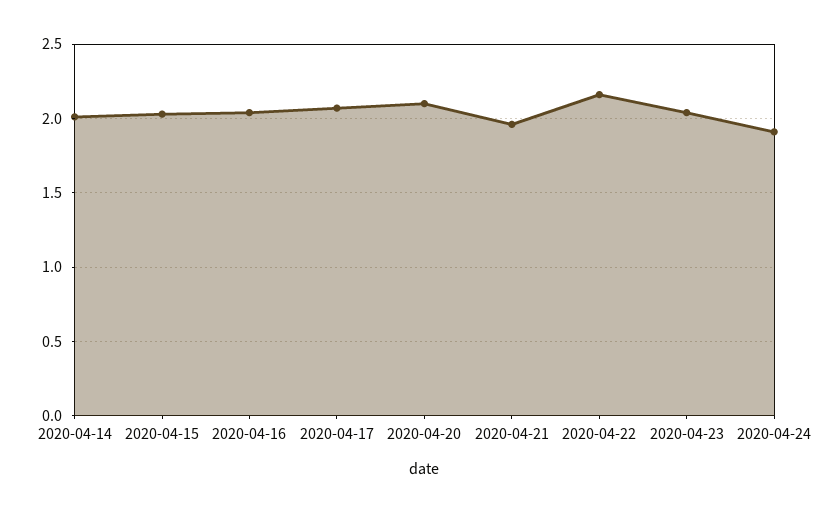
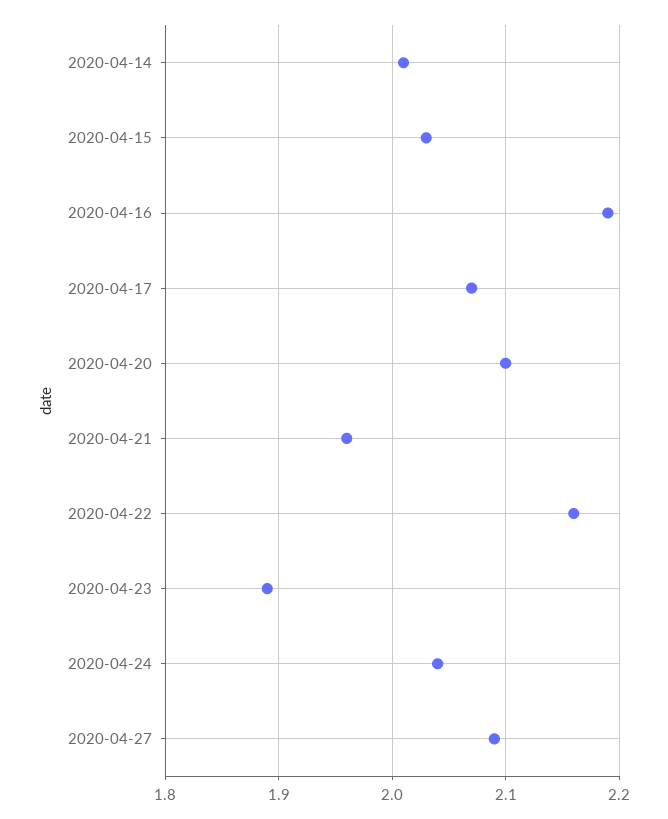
2020-04-16: 2.05 -> 2.19
2020-04-23: 2.05 -> 1.89
2020-04-24: 1.9 -> 2.04
2020-04-27: none -> 2.09

